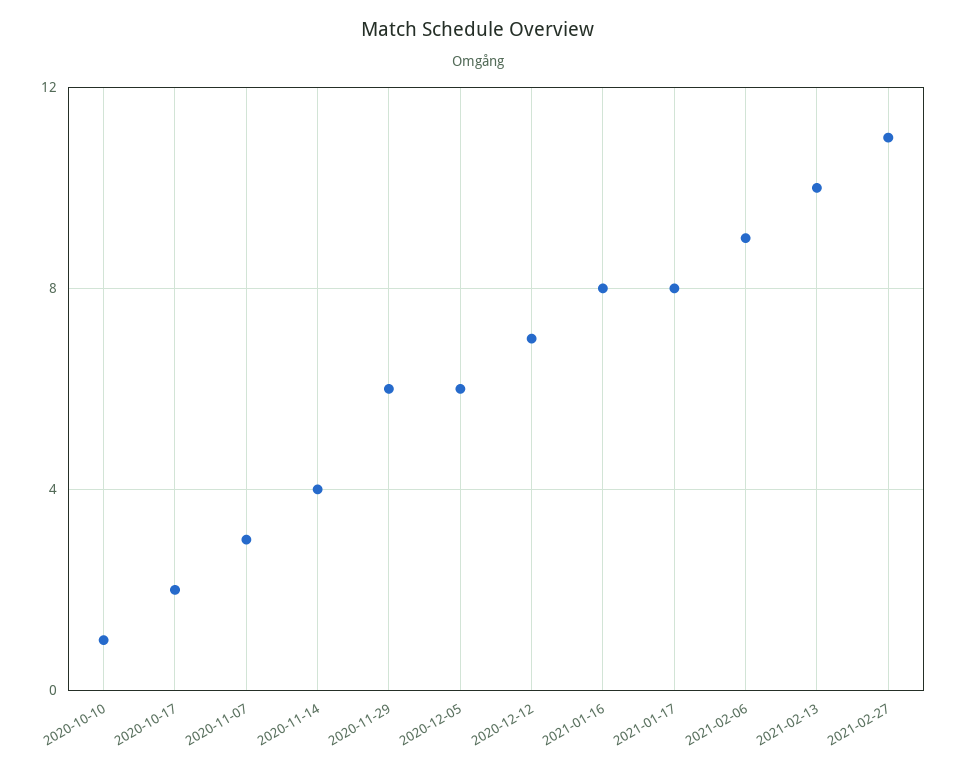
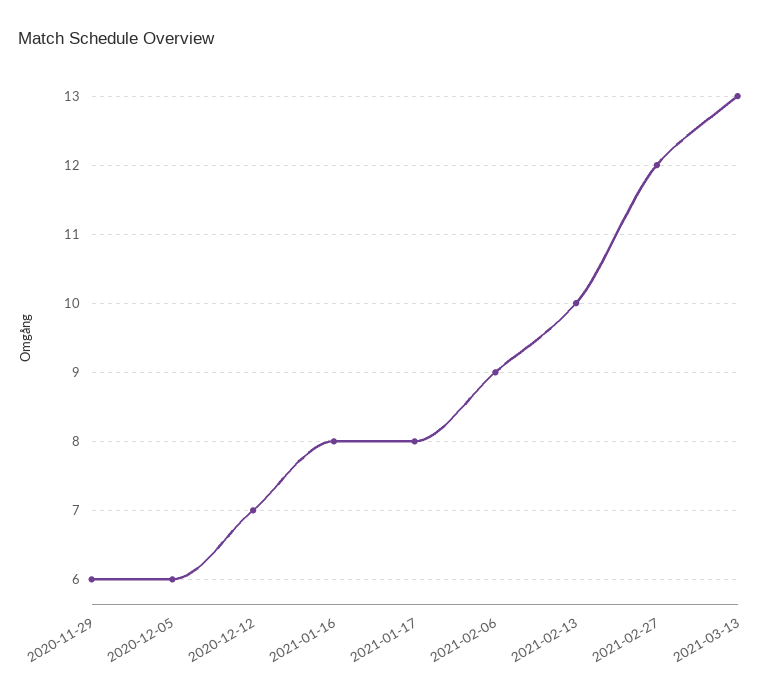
2020-10-10: 1 -> none
2020-10-17: 2 -> none
2020-11-07: 3 -> none
2020-11-14: 4 -> none
2021-02-27: 11 -> 12
2021-03-13: none -> 13

